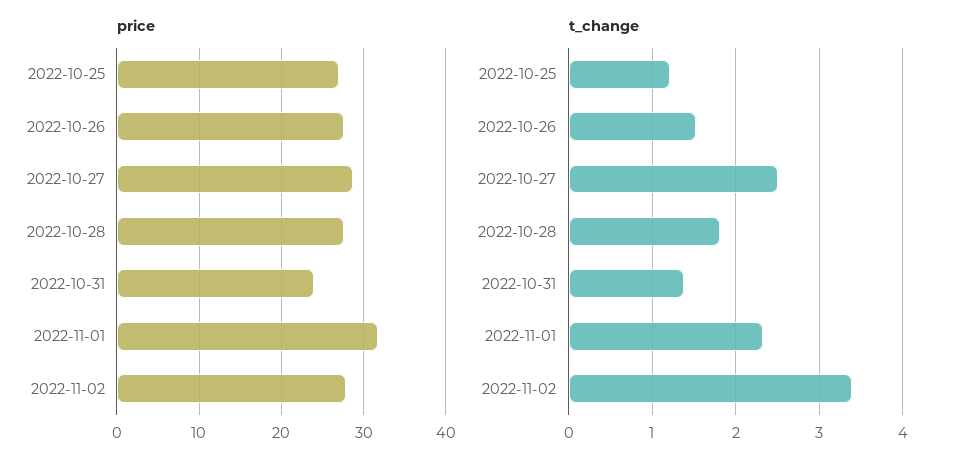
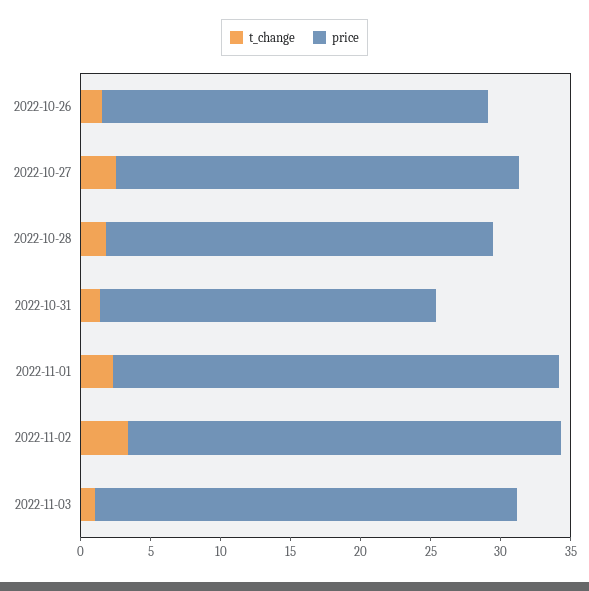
price, 2022-10-25: 27 -> none
price, 2022-11-02: 28 -> 31
t_change, 2022-10-25: 1.2 -> none
t_change, 2022-11-03: none -> 1
price, 2022-11-03: none -> 30

